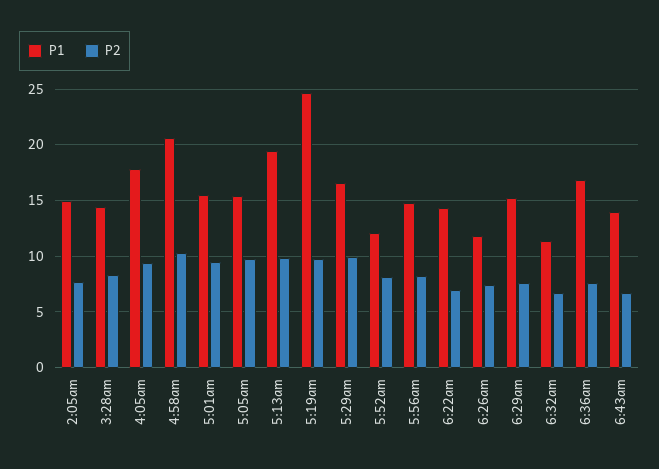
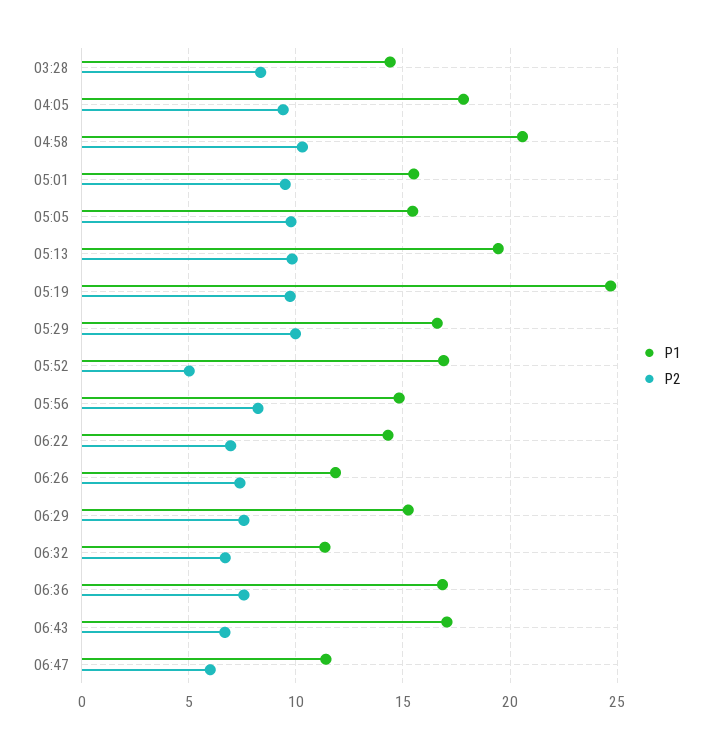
P1, 2:05am: 15 -> none
P2, 2:05am: 8 -> none
P1, 5:52am: 12 -> 17
P2, 5:52am: 8 -> 5
P1, 6:43am: 14 -> 17
P1, 06:47: none -> 11.5
P2, 06:47: none -> 6

